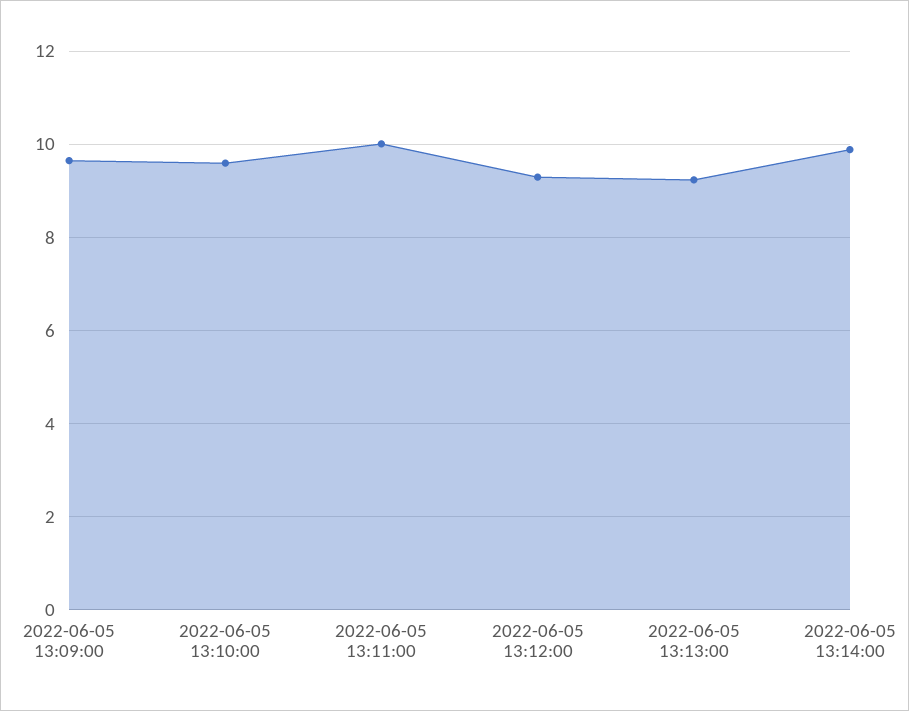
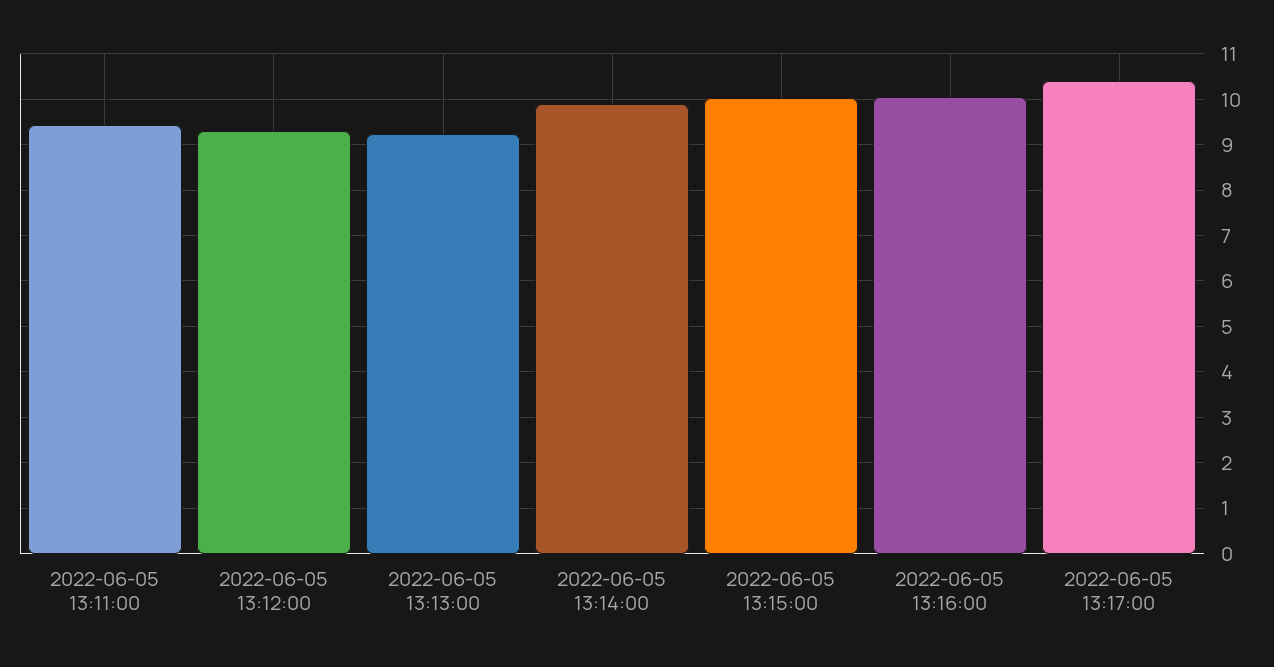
2022-06-05 13:09:00: 9.6 -> none
2022-06-05 13:10:00: 9.6 -> none
2022-06-05 13:11:00: 10 -> 9.4
2022-06-05 13:15:00: none -> 10
2022-06-05 13:16:00: none -> 10
2022-06-05 13:17:00: none -> 10.4

